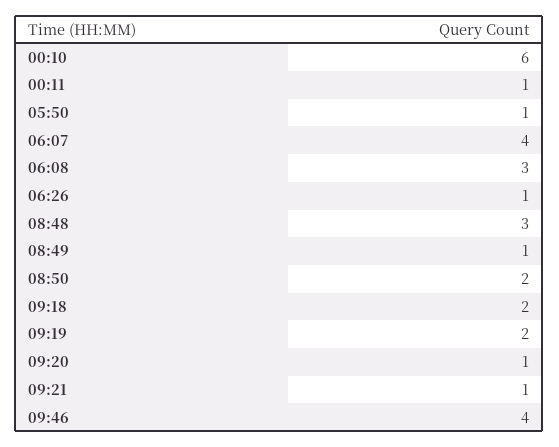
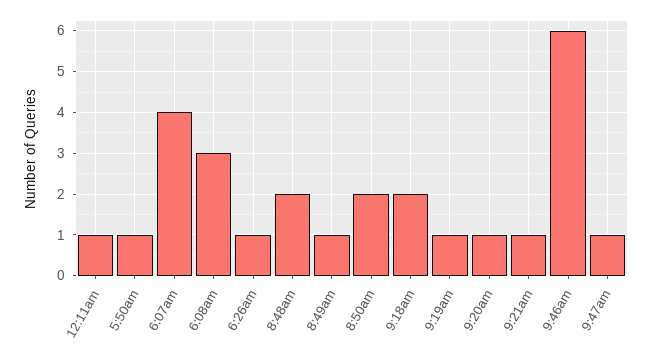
00:10: 6 -> none
08:48: 3 -> 2
09:19: 2 -> 1
09:46: 4 -> 6
9:47am: none -> 1

